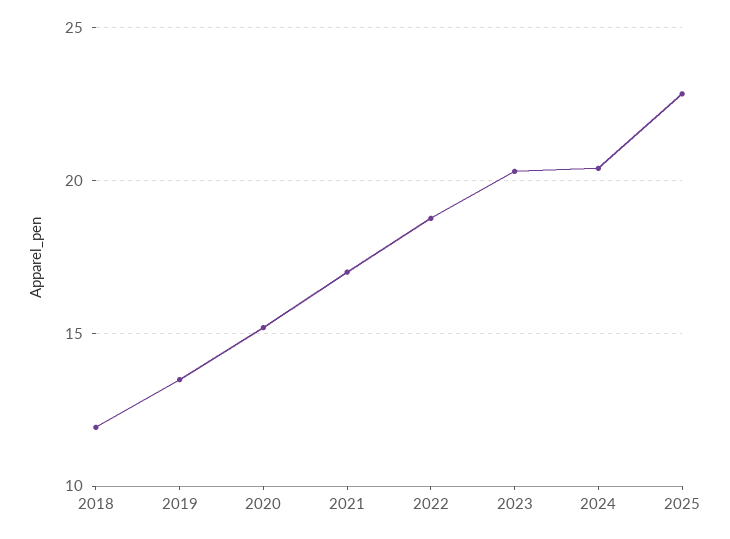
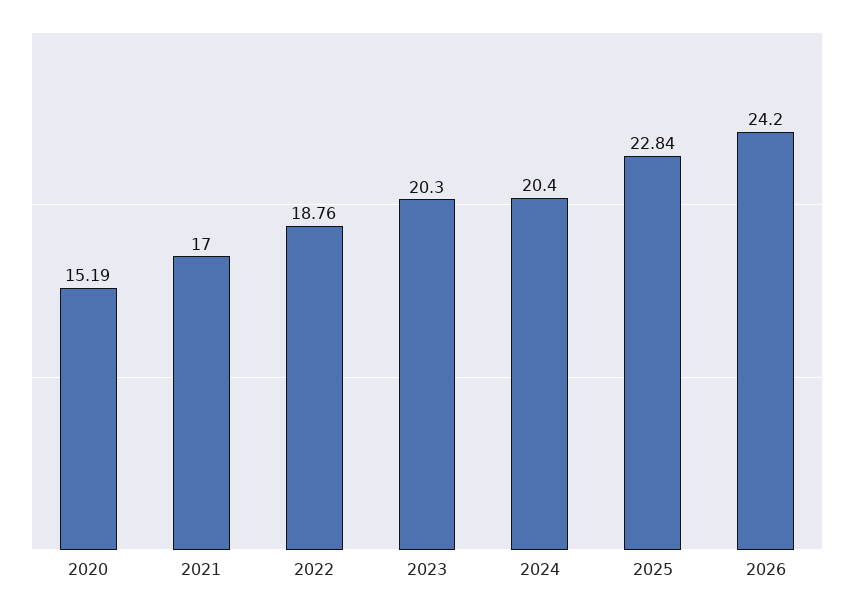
2018: 12 -> none
2019: 13.5 -> none
2026: none -> 24.2

